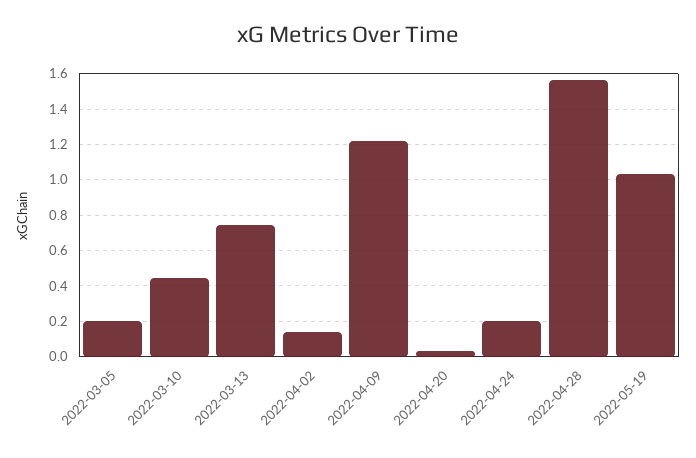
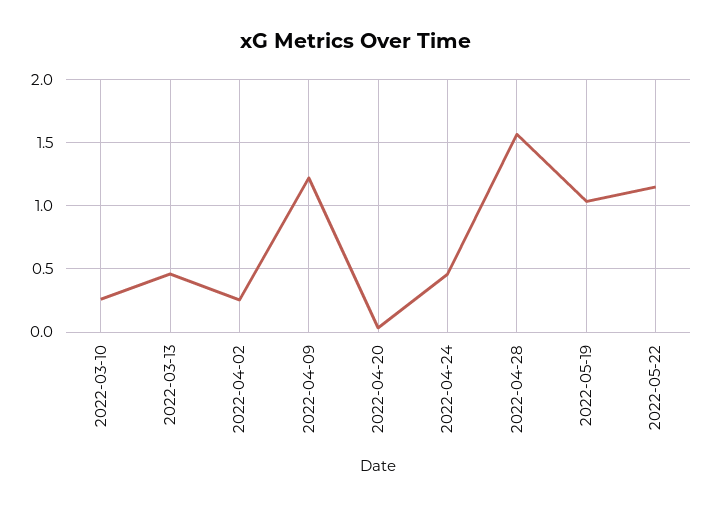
2022-03-05: 0.2 -> none
2022-03-10: 0.45 -> 0.25
2022-03-13: 0.75 -> 0.45
2022-04-02: 0.15 -> 0.25
2022-04-24: 0.2 -> 0.45
2022-05-22: none -> 1.15

